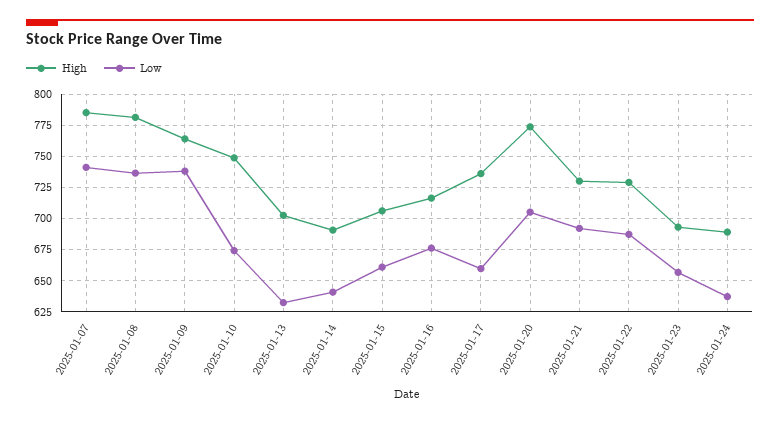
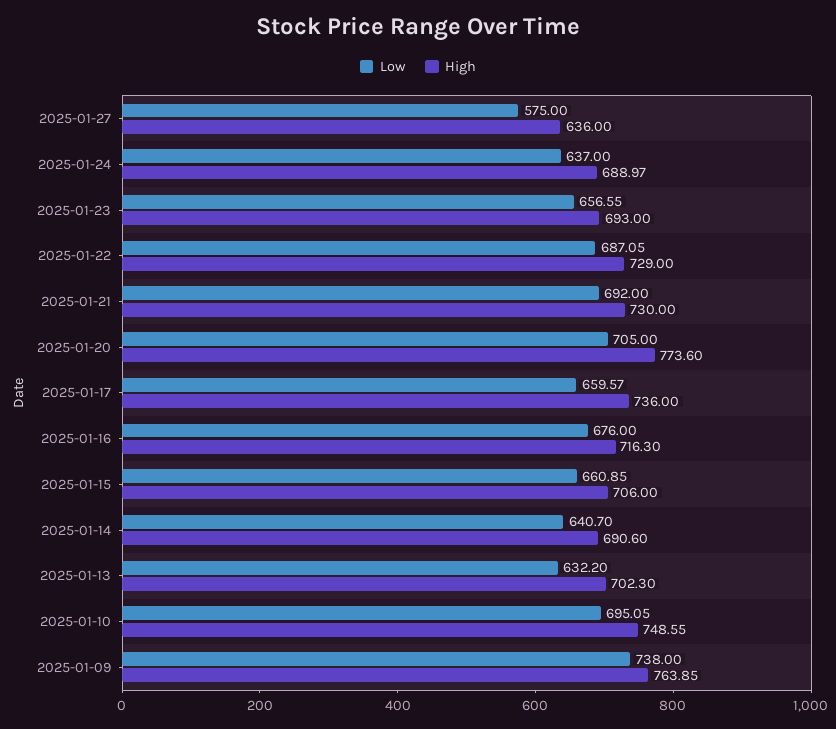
High, 2025-01-07: 785 -> none
Low, 2025-01-07: 740 -> none
High, 2025-01-08: 780 -> none
Low, 2025-01-08: 735 -> none
Low, 2025-01-10: 675 -> 695.05
Low, 2025-01-27: none -> 575
High, 2025-01-27: none -> 636

